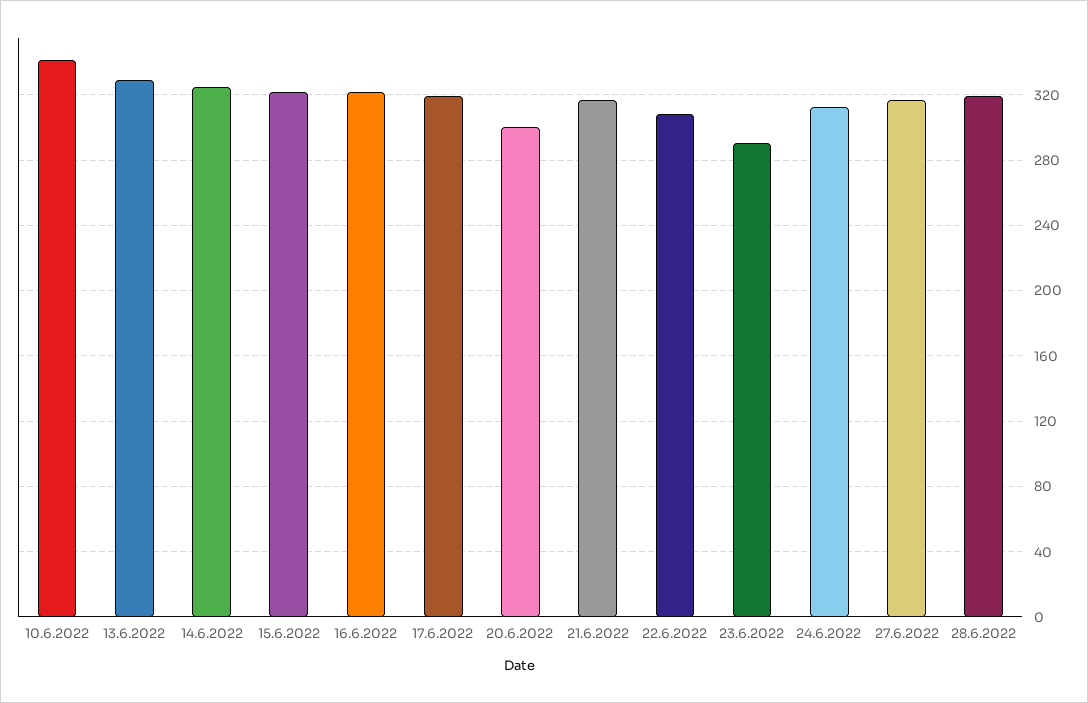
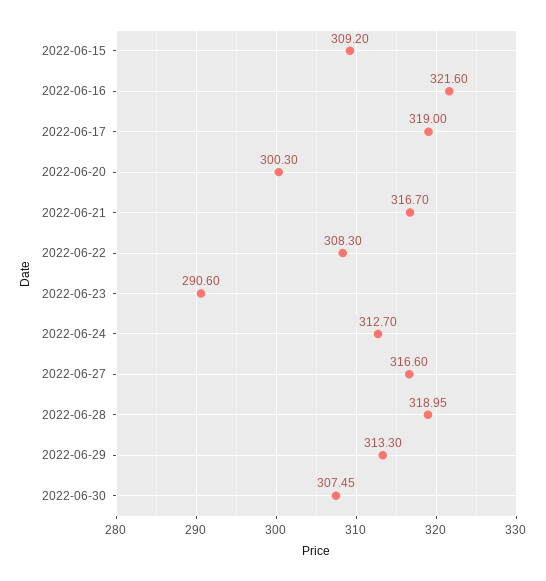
10.6.2022: 340 -> none
13.6.2022: 330 -> none
14.6.2022: 325 -> none
15.6.2022: 320 -> 309.2
2022-06-29: none -> 313.3
2022-06-30: none -> 307.45

